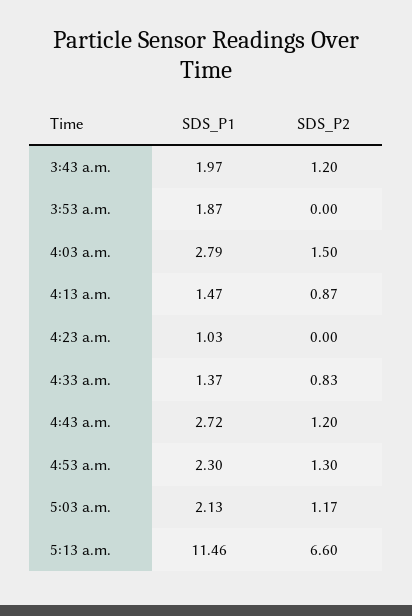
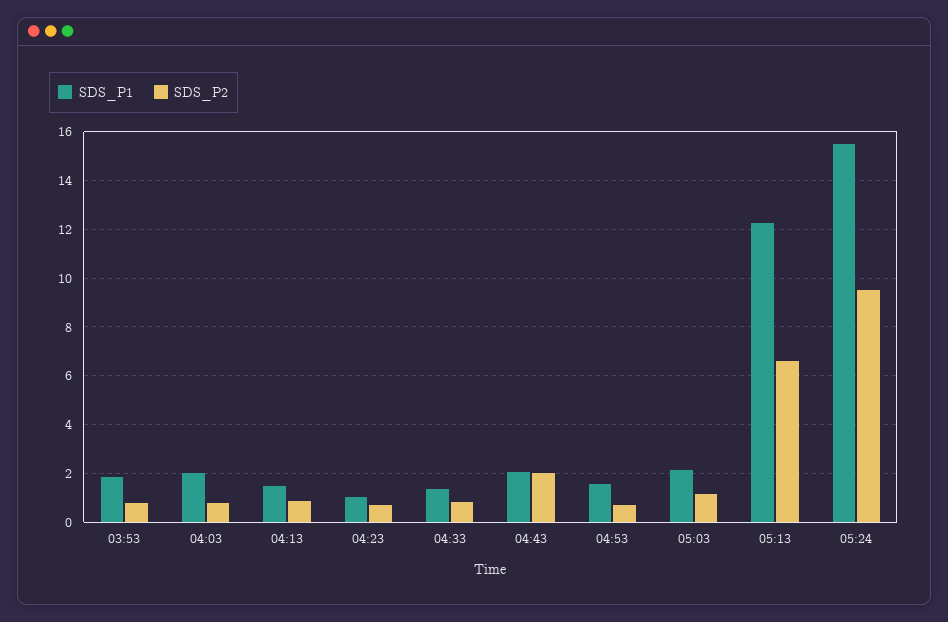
SDS_P1, 3:43 a.m.: 1.97 -> none
SDS_P2, 3:43 a.m.: 1.2 -> none
SDS_P2, 3:53 a.m.: 0 -> 0.75
SDS_P1, 4:03 a.m.: 2.79 -> 2
SDS_P2, 4:03 a.m.: 1.5 -> 0.75
SDS_P2, 4:23 a.m.: 0 -> 0.75
SDS_P1, 4:43 a.m.: 2.72 -> 2
SDS_P2, 4:43 a.m.: 1.2 -> 2
SDS_P1, 4:53 a.m.: 2.3 -> 1.5
SDS_P2, 4:53 a.m.: 1.3 -> 0.75
SDS_P1, 5:13 a.m.: 11.46 -> 12.25
SDS_P1, 05:24: none -> 15.5
SDS_P2, 05:24: none -> 9.5

